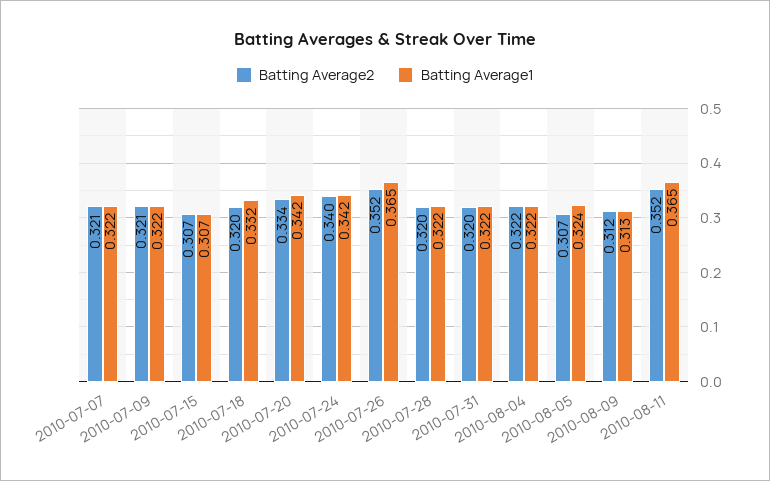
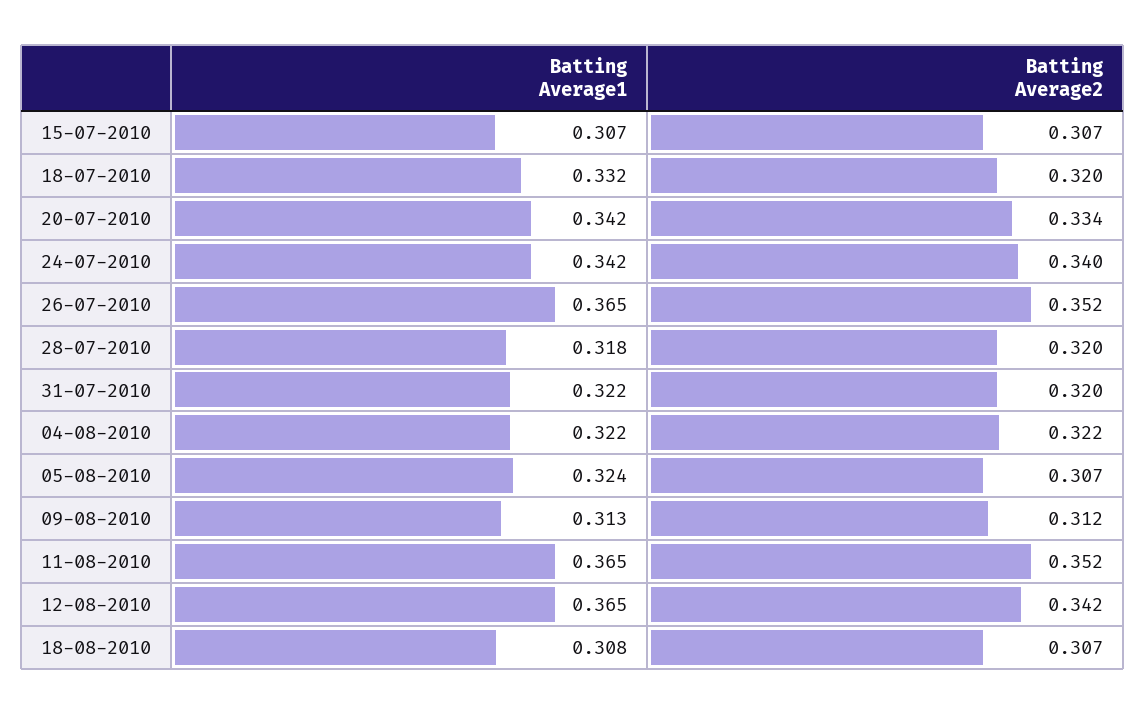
Batting Average2, 2010-07-07: 0.321 -> none
Batting Average1, 2010-07-07: 0.322 -> none
Batting Average2, 2010-07-09: 0.321 -> none
Batting Average1, 2010-07-09: 0.322 -> none
Batting Average1, 2010-07-28: 0.322 -> 0.318
Batting Average1, 12-08-2010: none -> 0.365
Batting Average2, 12-08-2010: none -> 0.342
Batting Average1, 18-08-2010: none -> 0.308
Batting Average2, 18-08-2010: none -> 0.307

